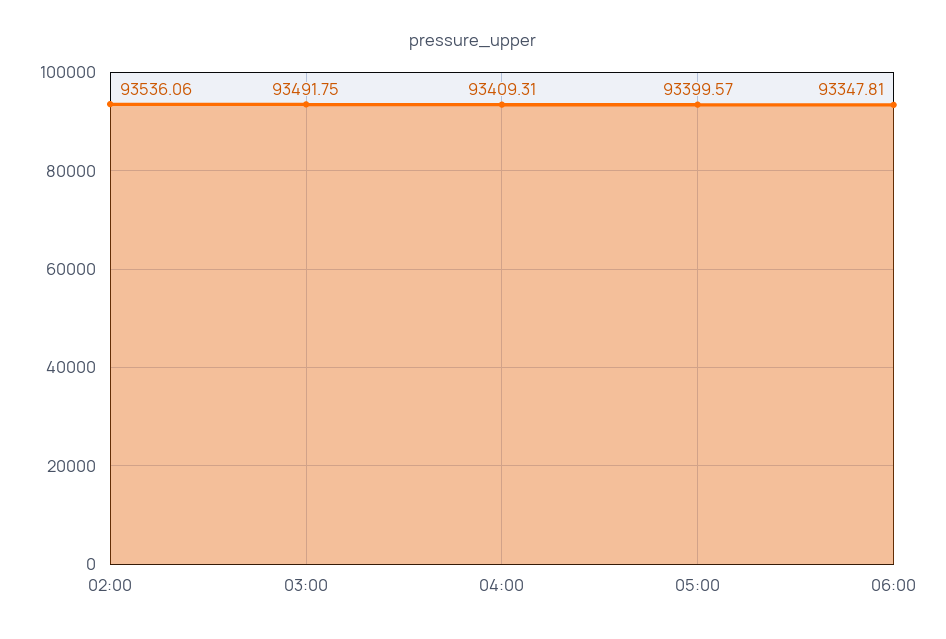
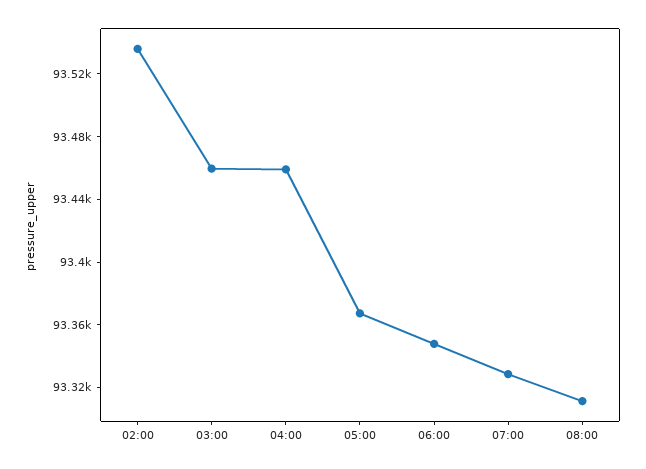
03:00: 93491.75 -> 93460
04:00: 93409.31 -> 93460
05:00: 93399.57 -> 93370
07:00: none -> 93330
08:00: none -> 93310

